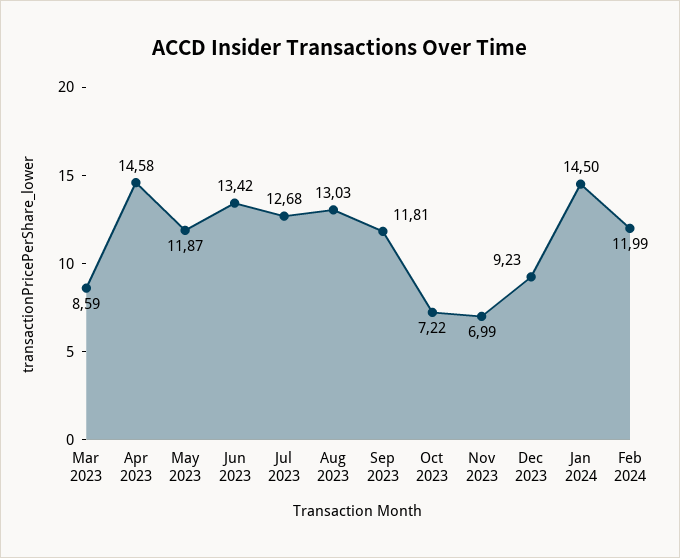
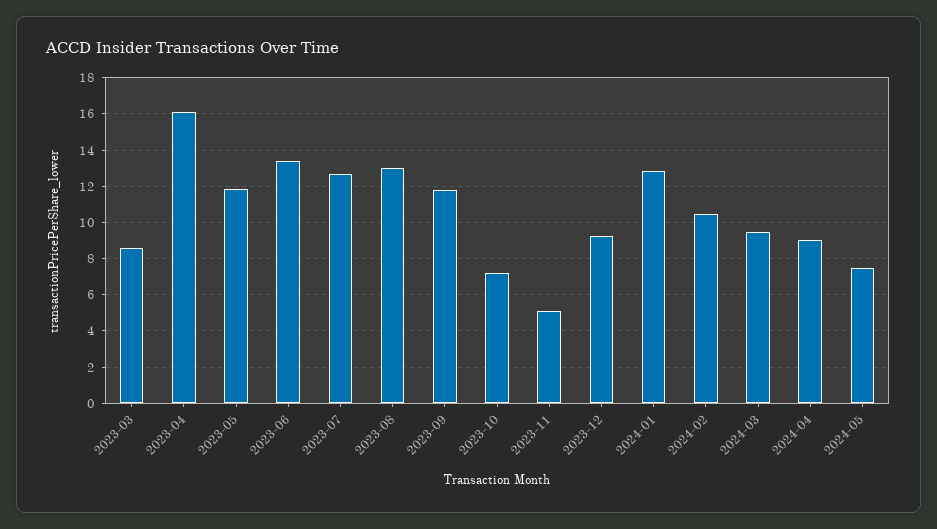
Apr 2023: 14.58 -> 16
Nov 2023: 6.99 -> 5
Jan 2024: 14.5 -> 13
Feb 2024: 11.99 -> 10.5
2024-03: none -> 9.5
2024-04: none -> 9
2024-05: none -> 7.5

